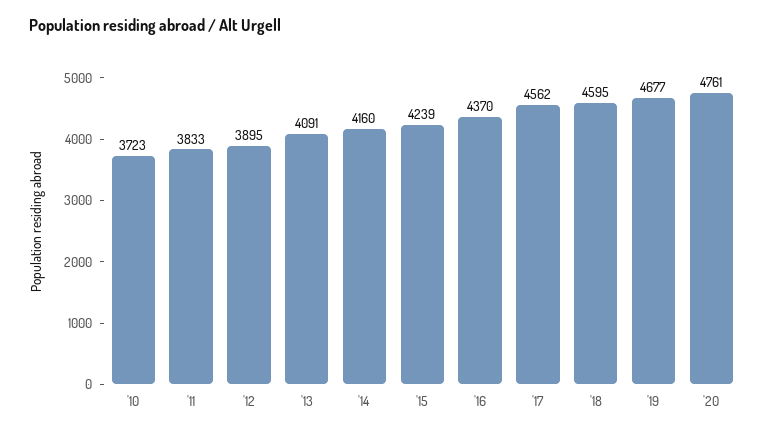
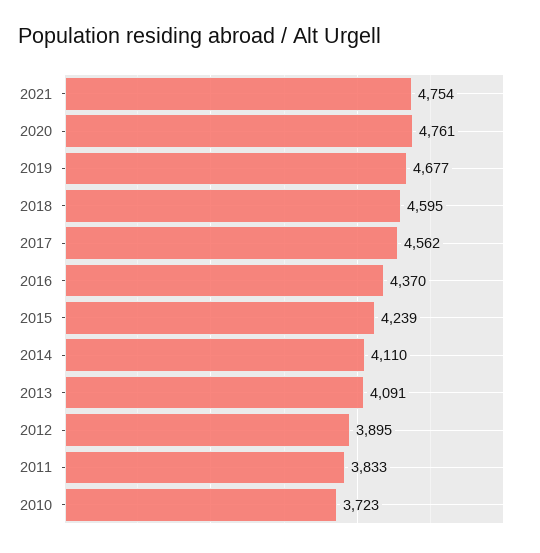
'14: 4160 -> 4110
2021: none -> 4754

